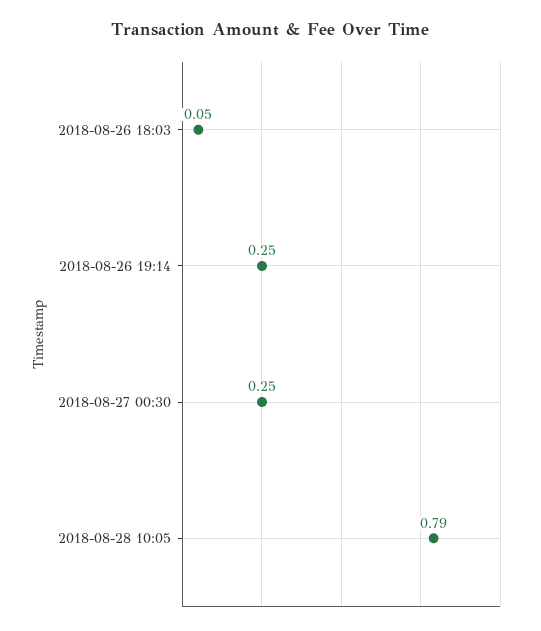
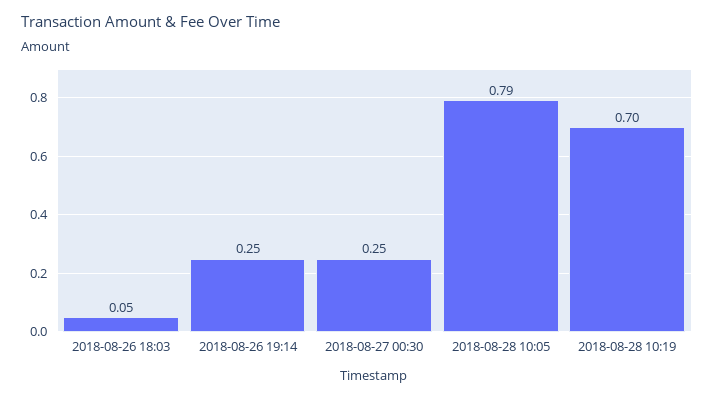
2018-08-28 10:19: none -> 0.7

